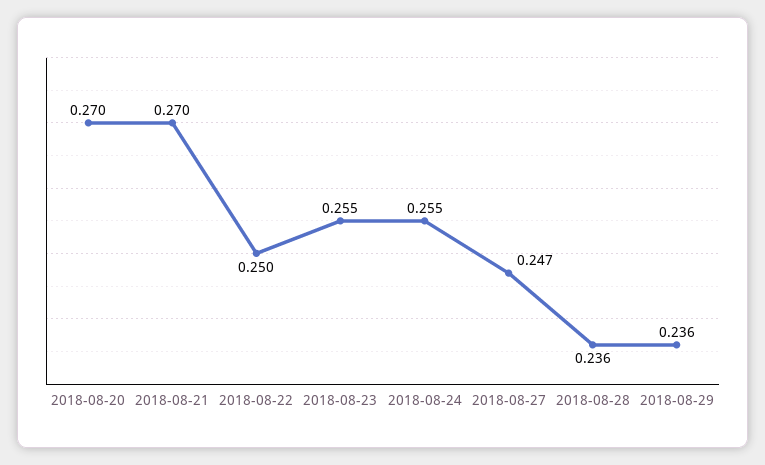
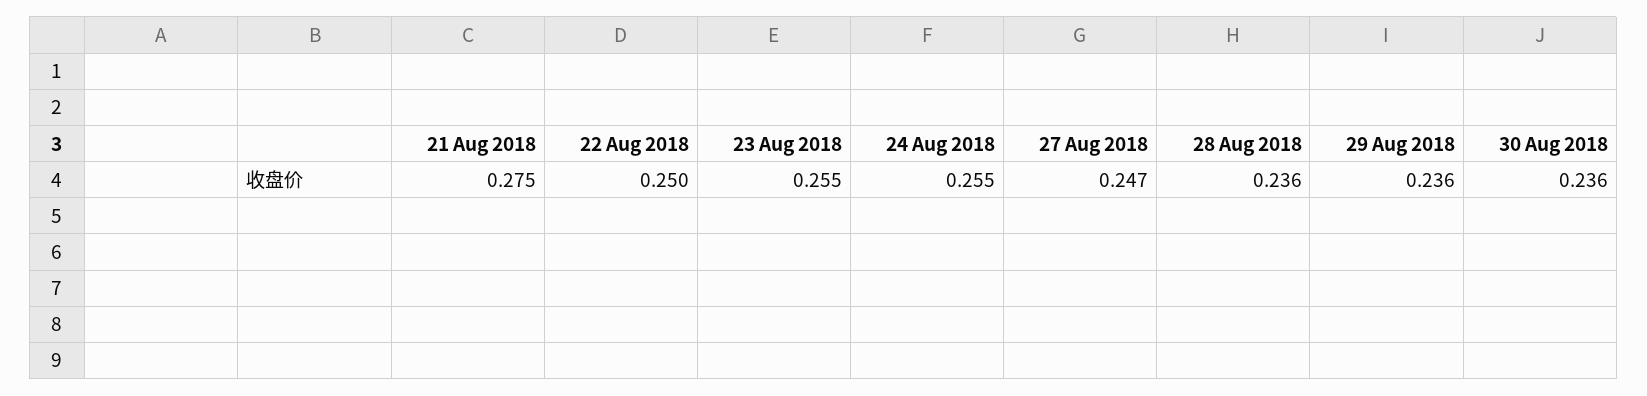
2018-08-20: 0.27 -> none
2018-08-21: 0.27 -> 0.275
30 Aug 2018: none -> 0.236

